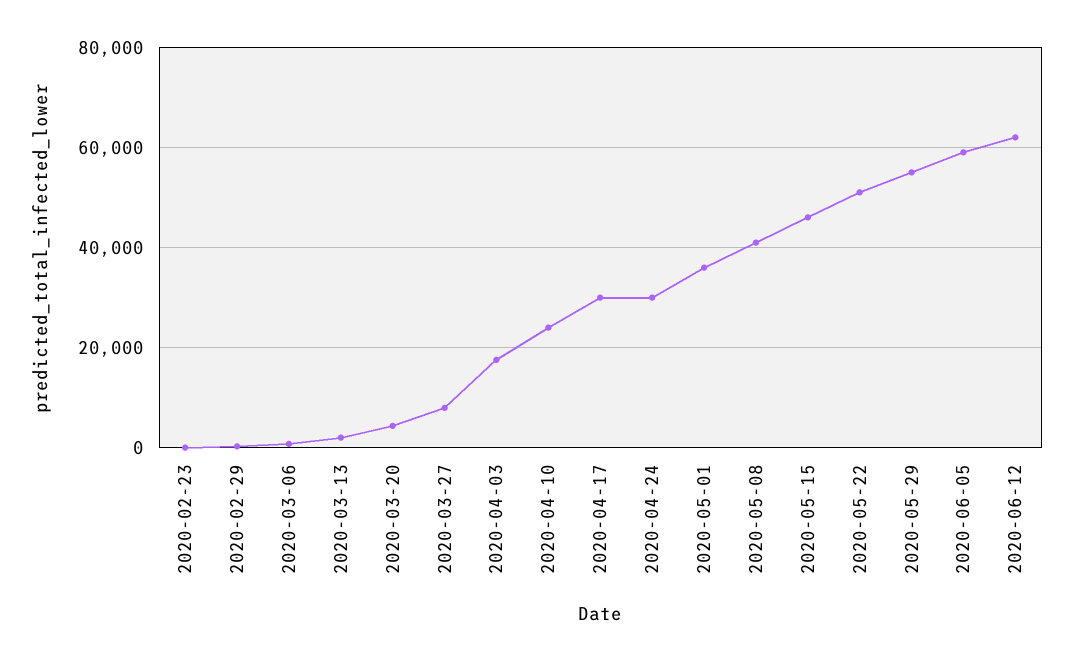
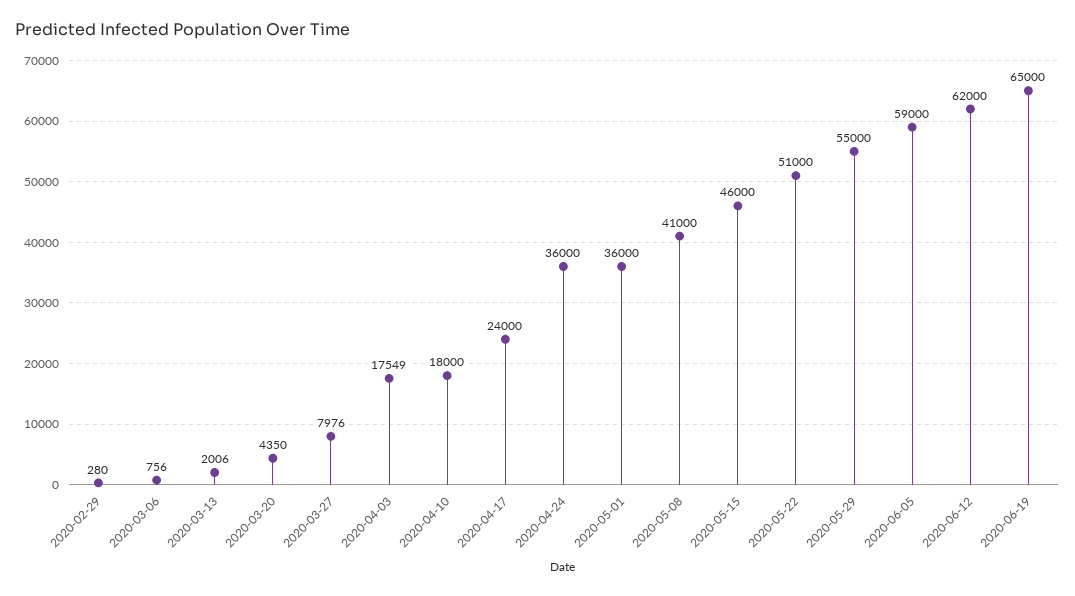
2020-02-23: 0 -> none
2020-04-10: 24000 -> 18000
2020-04-17: 30000 -> 24000
2020-04-24: 30000 -> 36000
2020-06-19: none -> 65000

